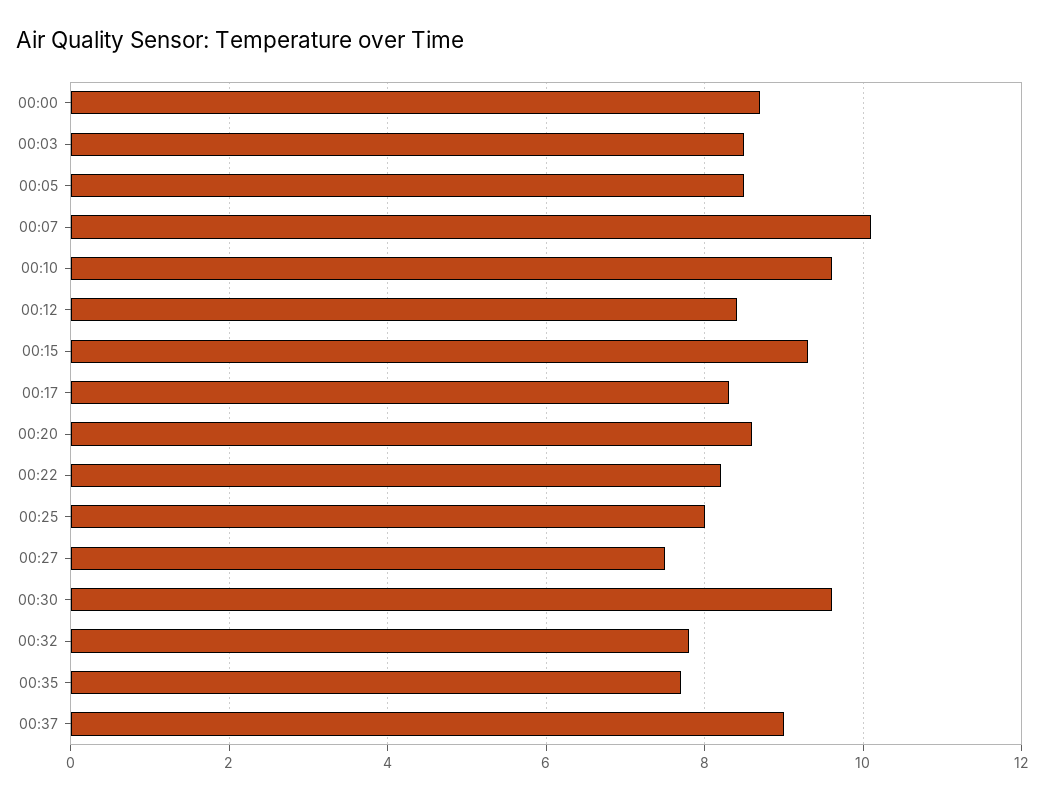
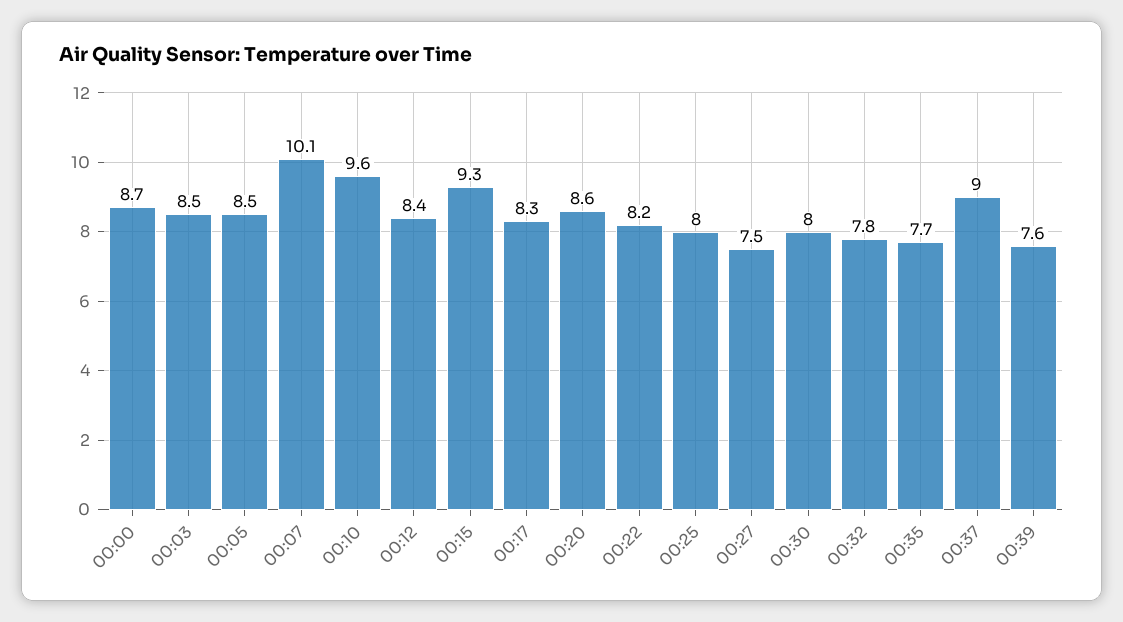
00:30: 9.5 -> 8
00:39: none -> 7.6

